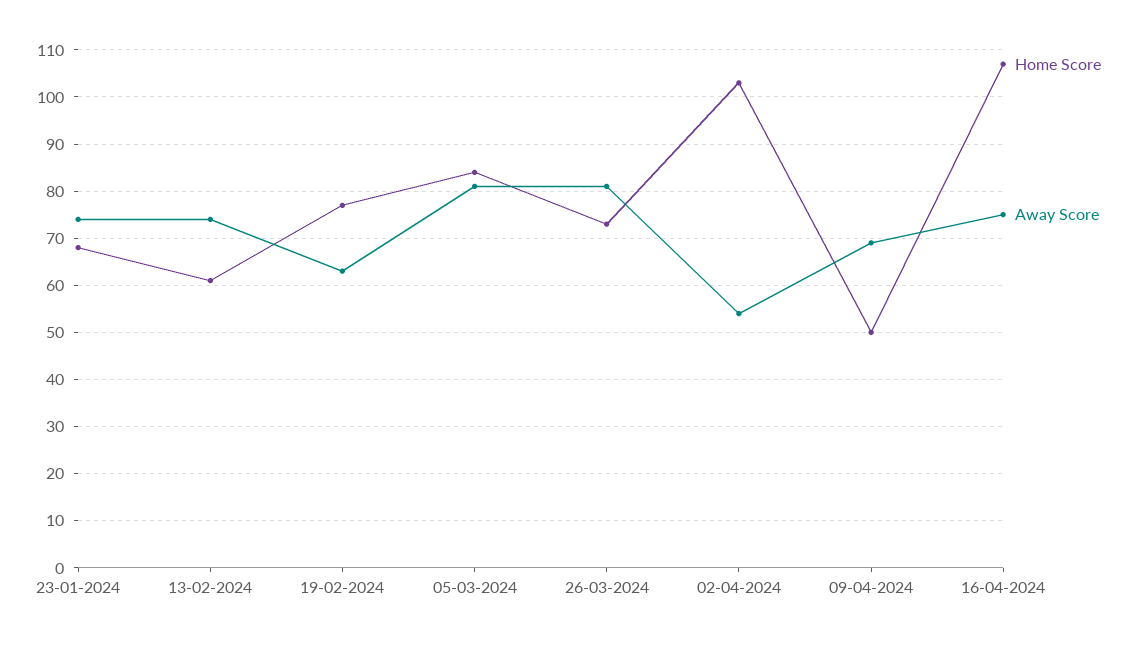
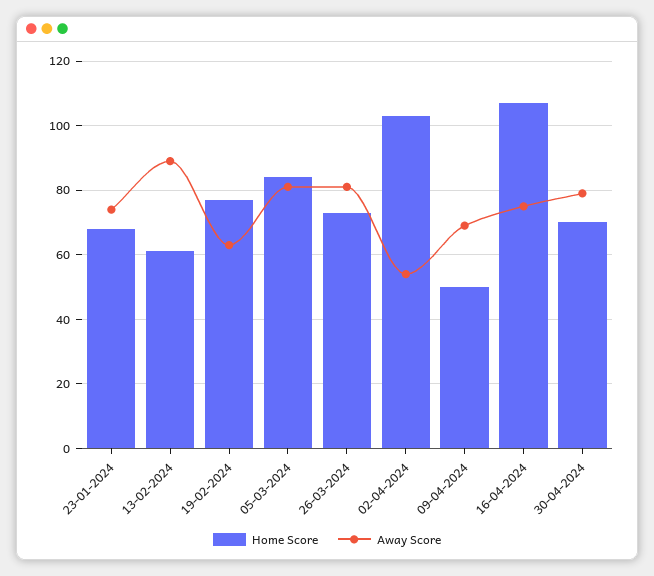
Away Score, 13-02-2024: 75 -> 90
Home Score, 30-04-2024: none -> 70
Away Score, 30-04-2024: none -> 80

